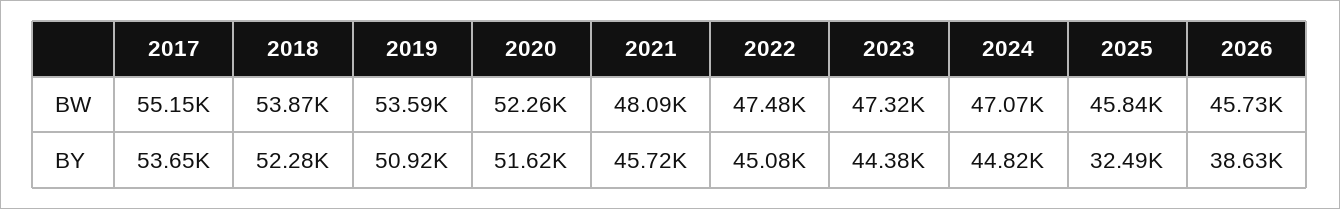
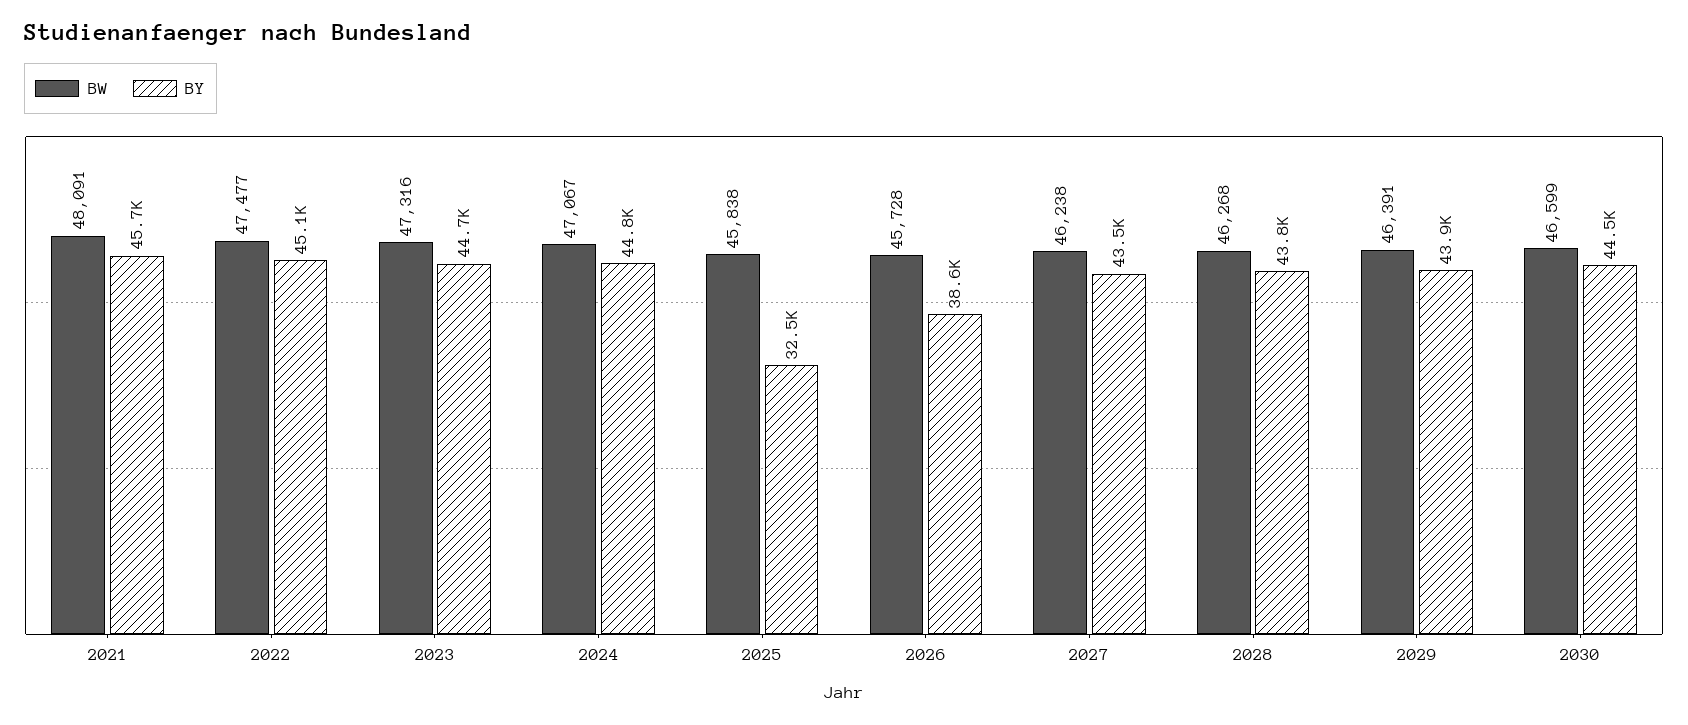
BW, 2017: 55150 -> none
BW, 2018: 53870 -> none
BW, 2019: 53590 -> none
BW, 2020: 52260 -> none
BY, 2017: 53650 -> none
BY, 2018: 52280 -> none
BY, 2019: 50920 -> none
BY, 2020: 51620 -> none
BY, 2023: 44380 -> 44700
BW, 2027: none -> 46238
BY, 2027: none -> 43500
BW, 2028: none -> 46268
BY, 2028: none -> 43800
BW, 2029: none -> 46391
BY, 2029: none -> 43900
BW, 2030: none -> 46599
BY, 2030: none -> 44500

